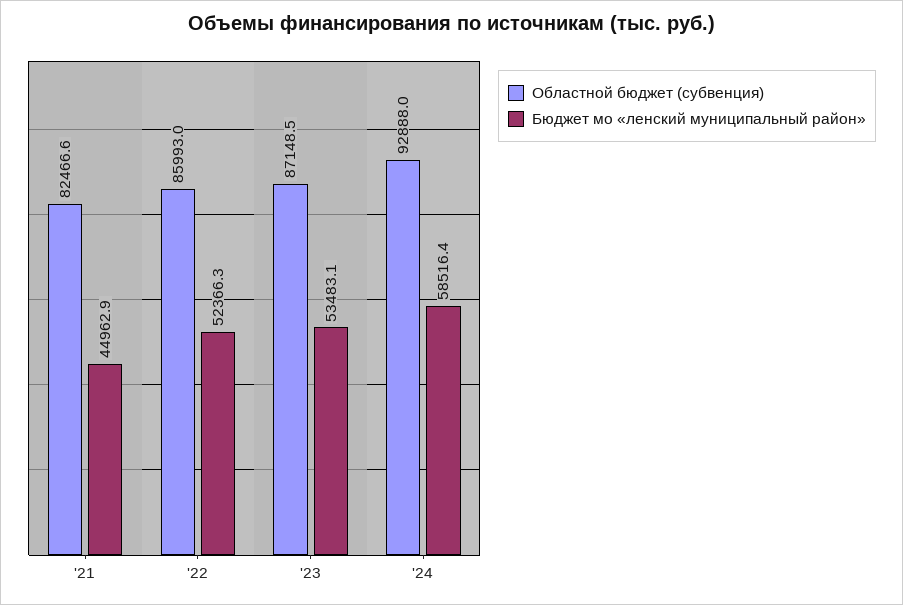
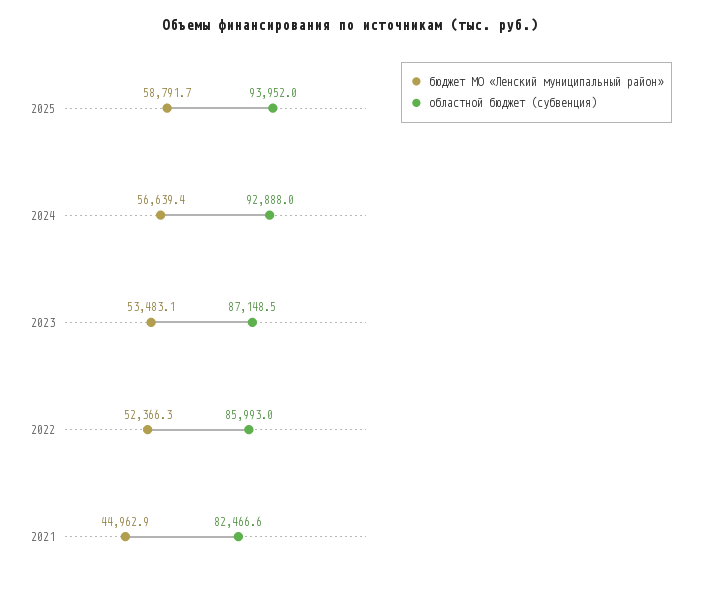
Бюджет мо «ленский муниципальный район», '24: 58516.4 -> 56639.4
Бюджет мо «ленский муниципальный район», 2025: none -> 58791.7
Областной бюджет (субвенция), 2025: none -> 93952

